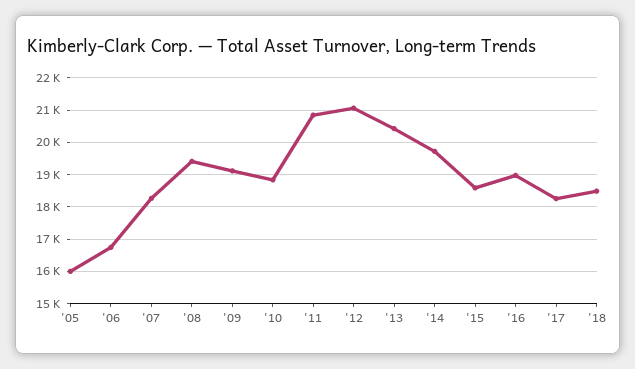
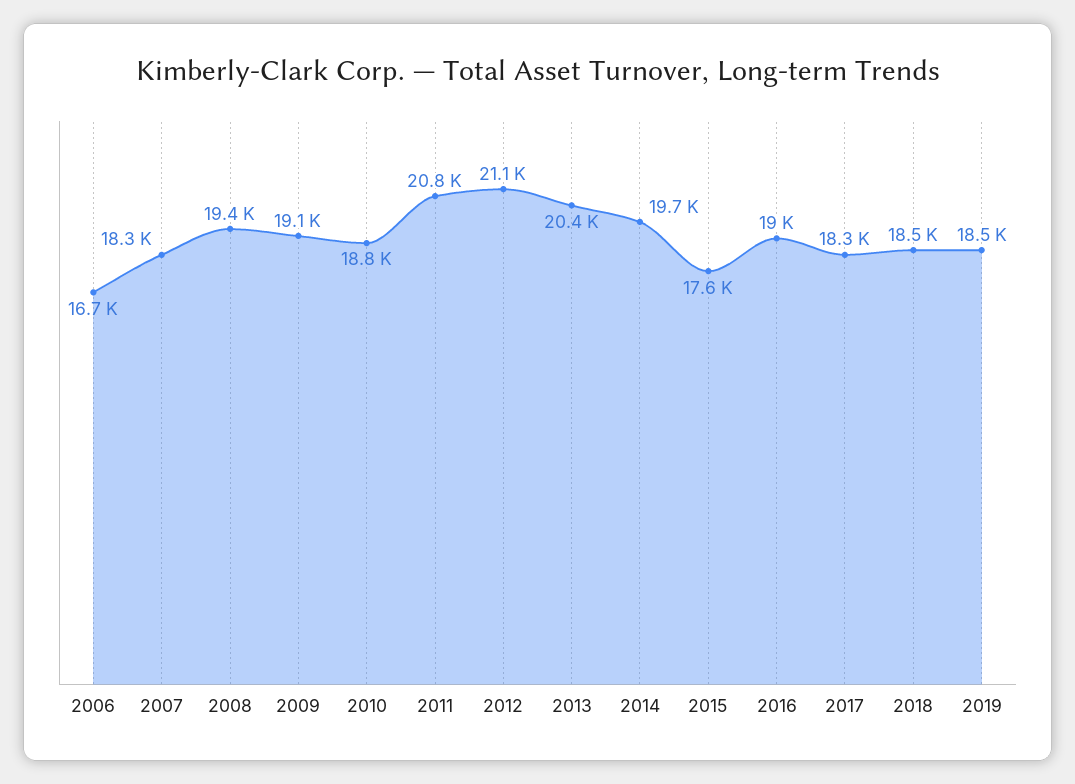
'05: 16000 -> none
'15: 18600 -> 17600
2019: none -> 18500

